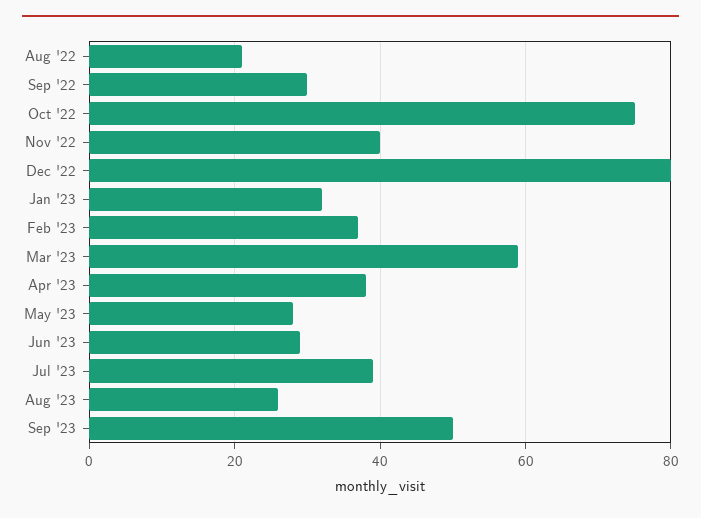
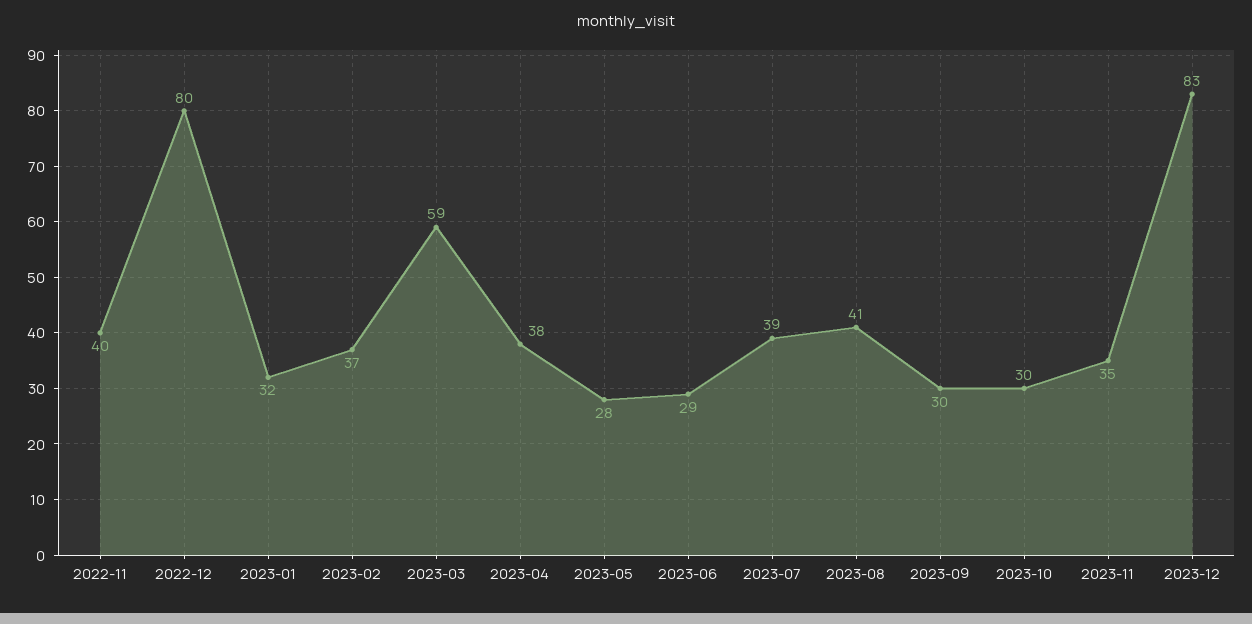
Aug '22: 20 -> none
Sep '22: 30 -> none
Oct '22: 75 -> none
Aug '23: 25 -> 41
Sep '23: 50 -> 30
2023-10: none -> 30
2023-11: none -> 35
2023-12: none -> 83

